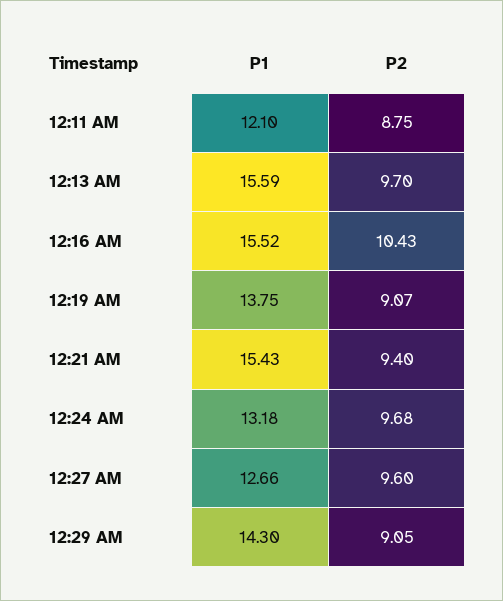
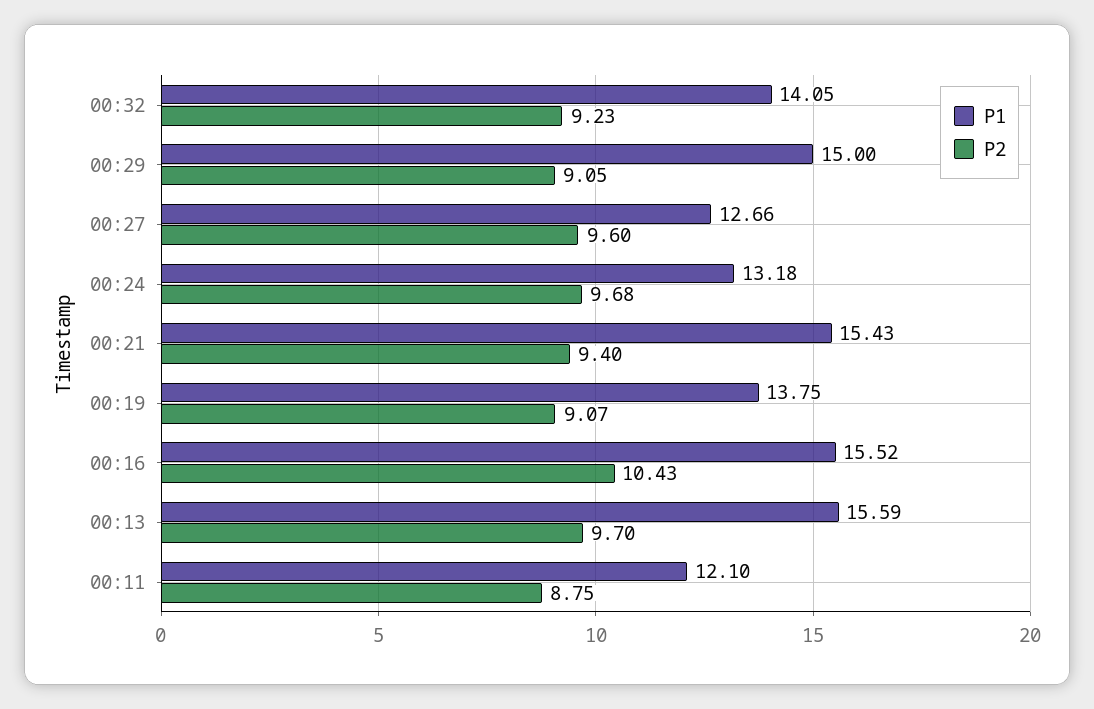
P1, 12:29 AM: 14.3 -> 15
P1, 00:32: none -> 14.05
P2, 00:32: none -> 9.23

